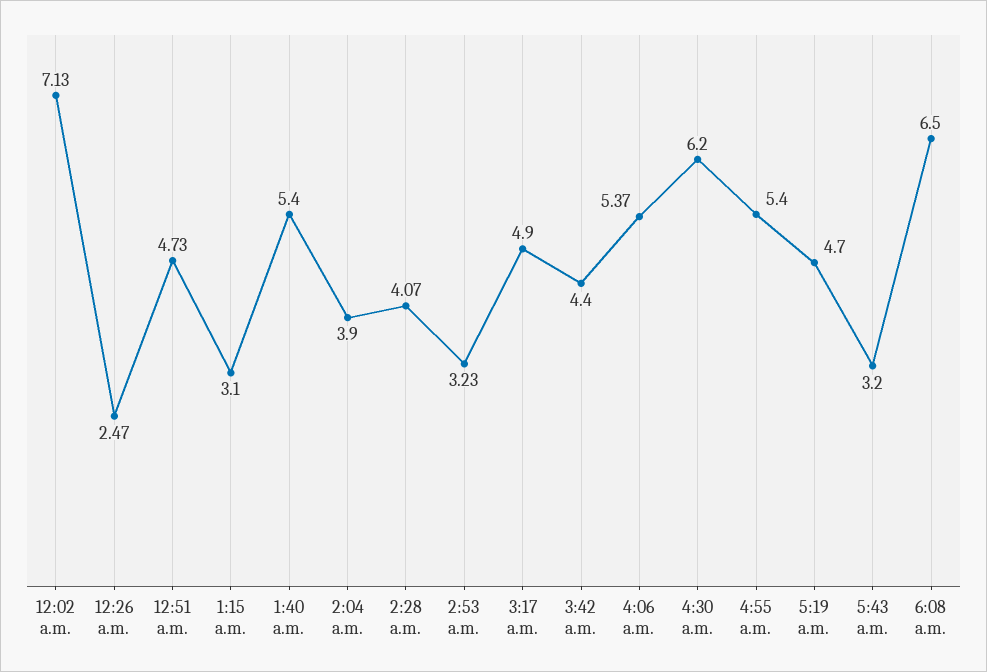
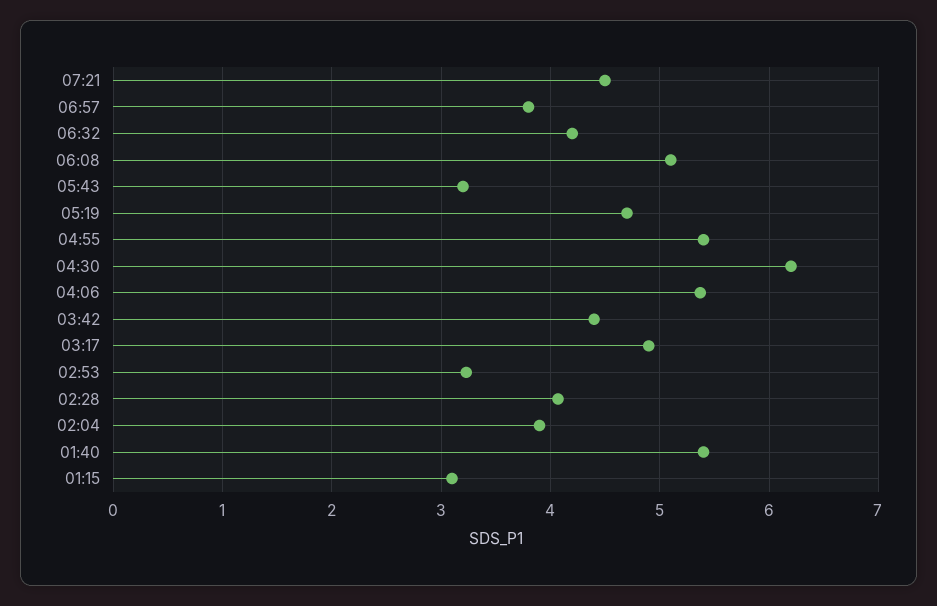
12:02 a.m.: 7.13 -> none
12:26 a.m.: 2.47 -> none
12:51 a.m.: 4.73 -> none
6:08 a.m.: 6.5 -> 5.1
07:21: none -> 4.5
06:57: none -> 3.8
06:32: none -> 4.2

